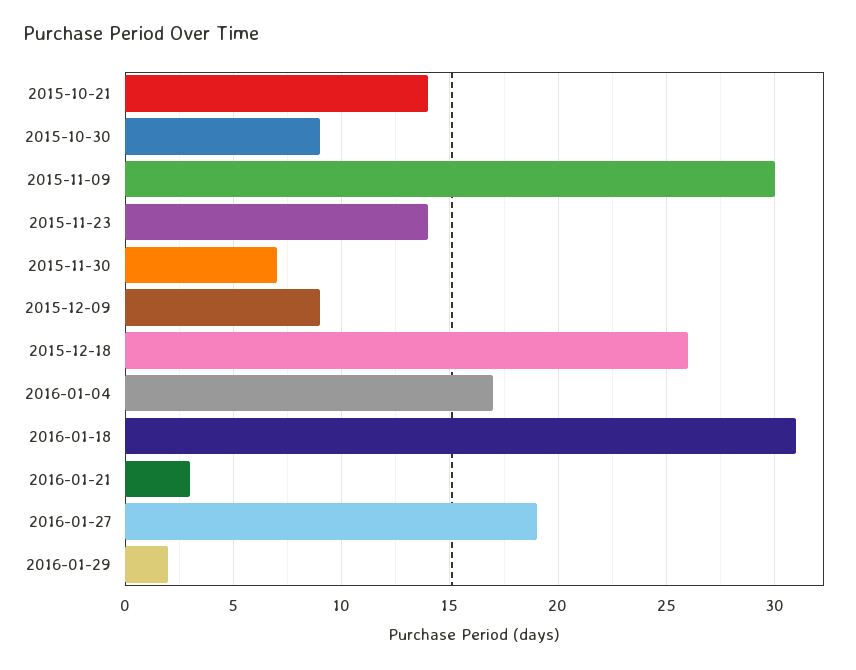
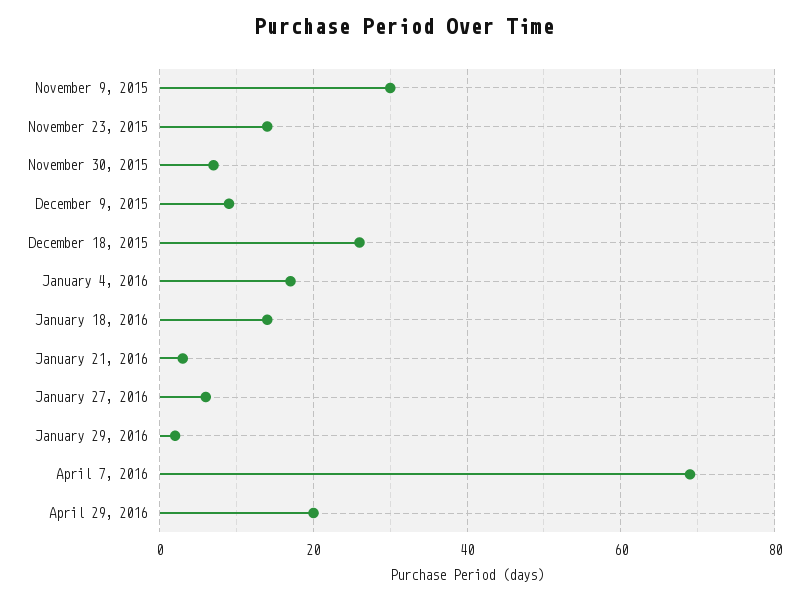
2015-10-21: 14 -> none
2015-10-30: 9 -> none
2016-01-18: 31 -> 15
2016-01-27: 19 -> 5
April 7, 2016: none -> 70
April 29, 2016: none -> 20

